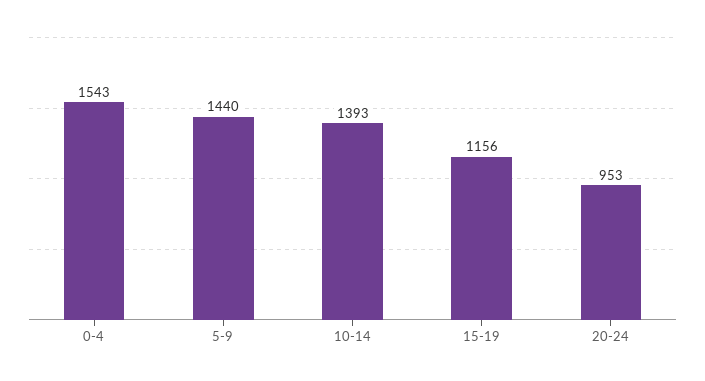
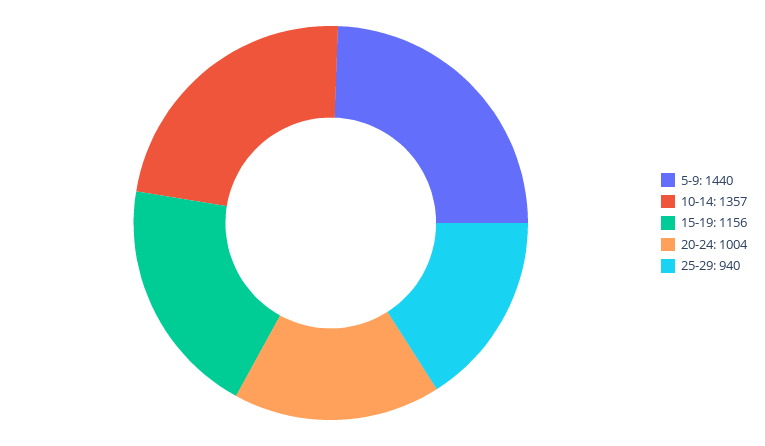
0-4: 1543 -> none
10-14: 1393 -> 1357
20-24: 953 -> 1004
25-29: none -> 940

